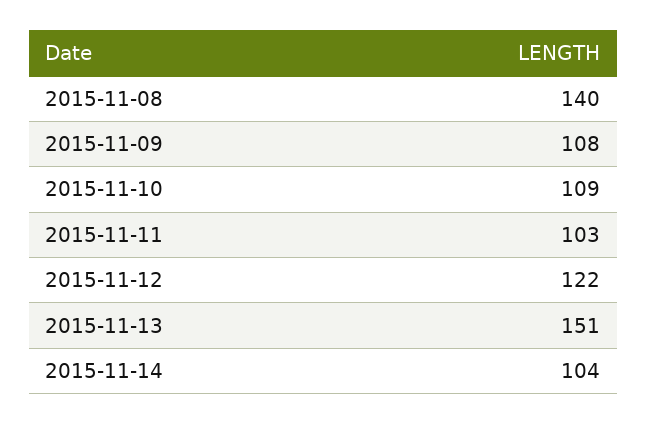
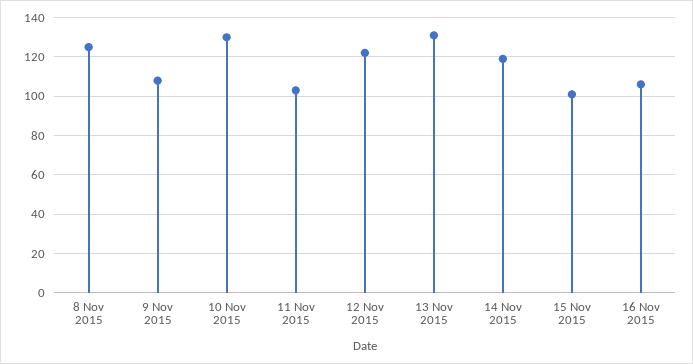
2015-11-08: 140 -> 125
2015-11-10: 109 -> 130
2015-11-13: 151 -> 130
2015-11-14: 104 -> 120
15 Nov 2015: none -> 100
16 Nov 2015: none -> 105

